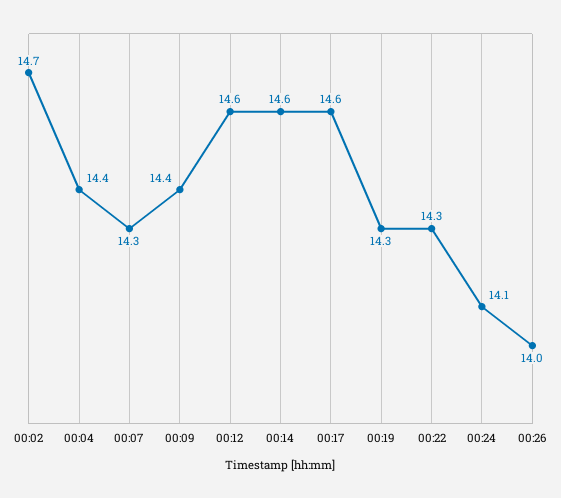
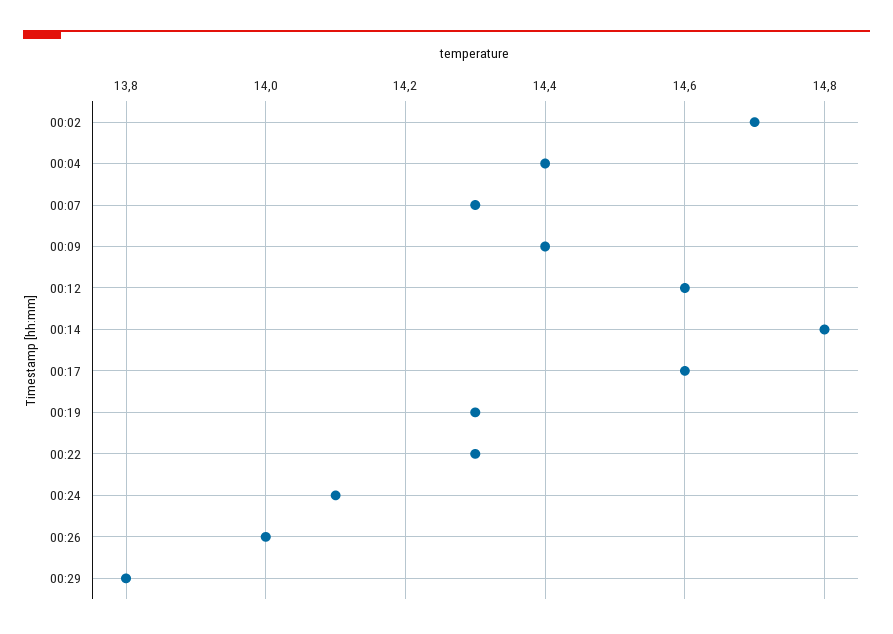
00:14: 14.6 -> 14.8
00:29: none -> 13.8

